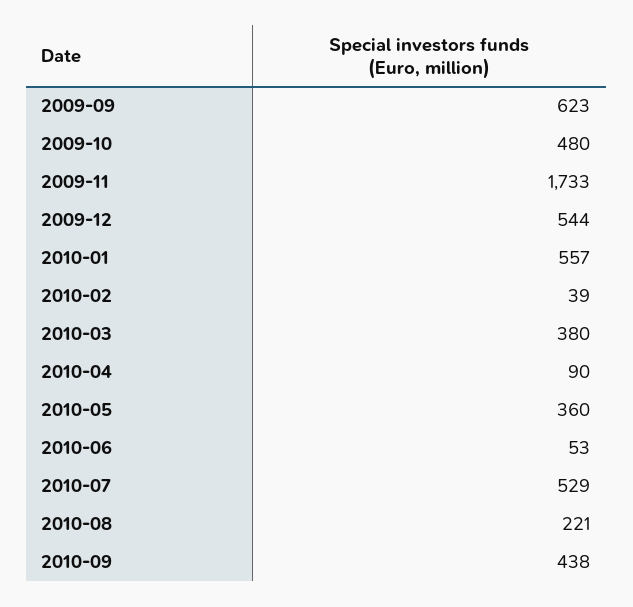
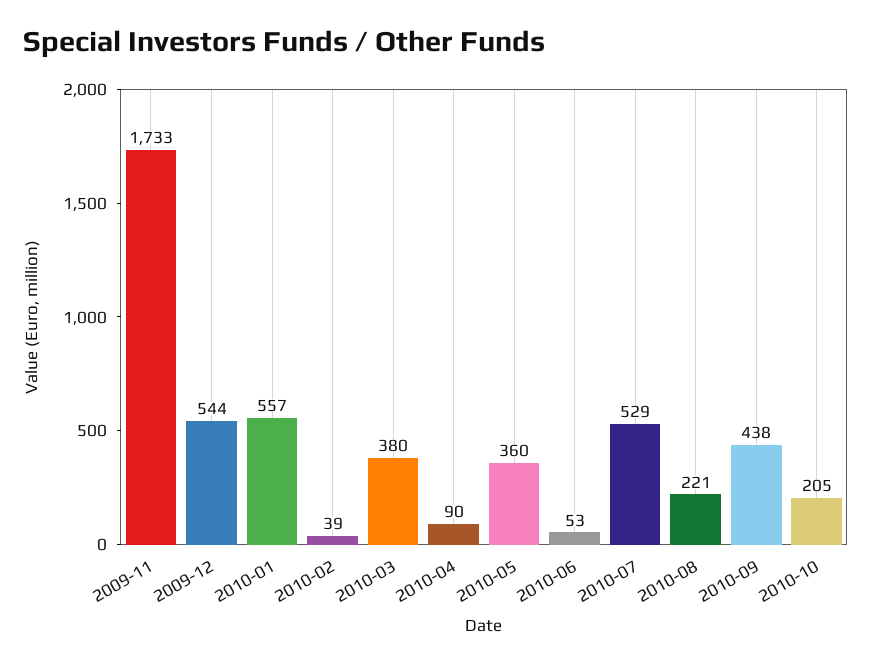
2009-09: 623 -> none
2009-10: 480 -> none
2010-10: none -> 205

